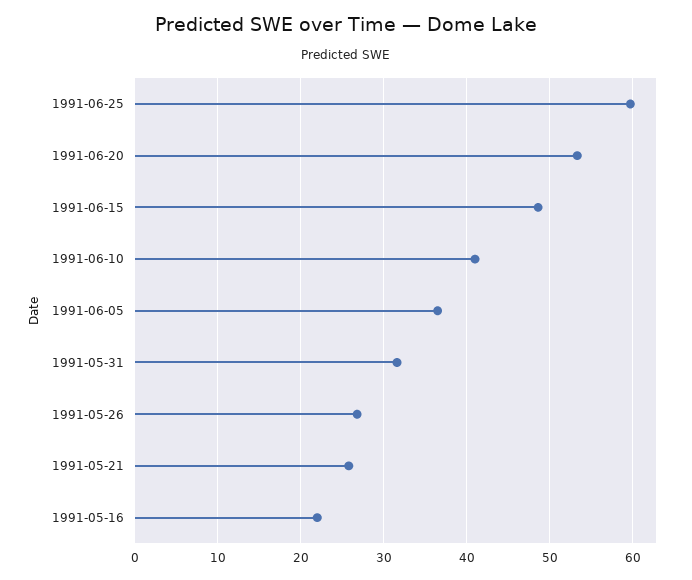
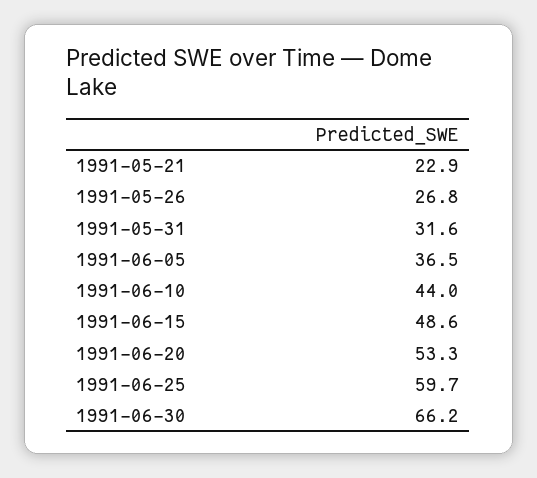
1991-06-10: 41 -> 44
1991-05-21: 26 -> 22.9
1991-05-16: 22 -> none
1991-06-30: none -> 66.2

